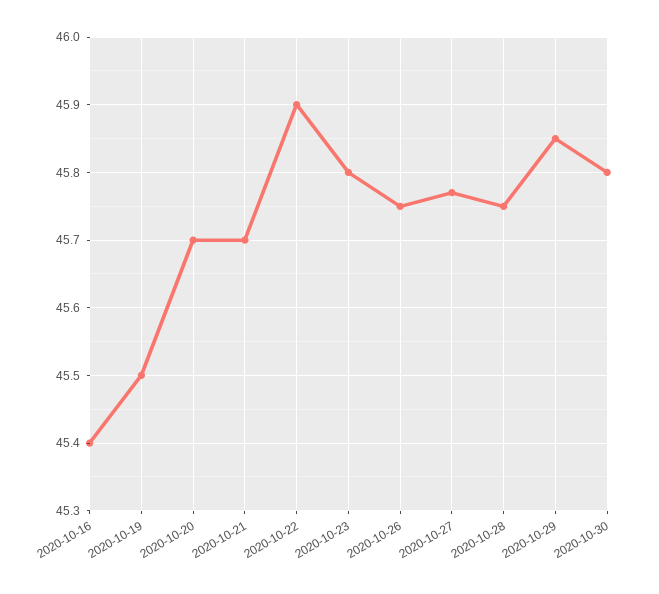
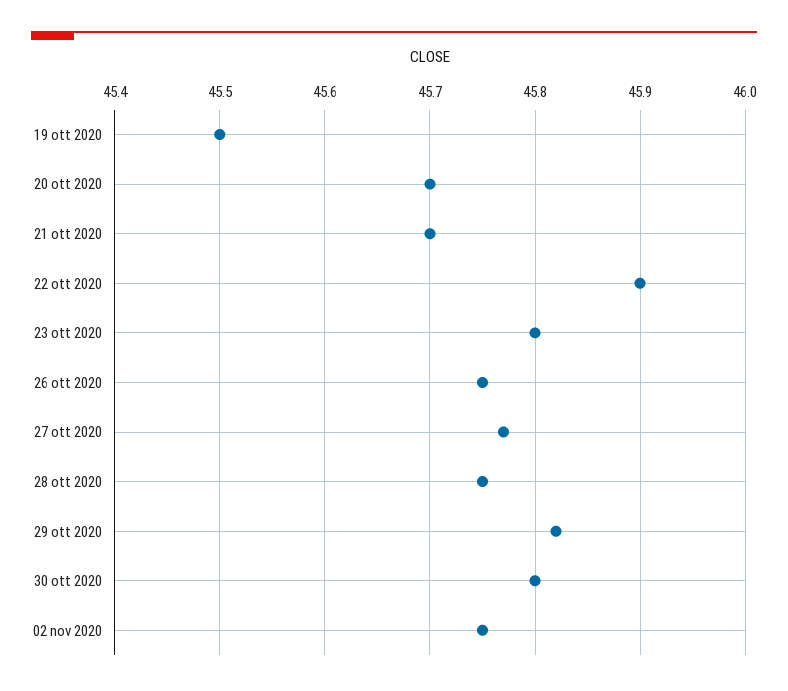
2020-10-16: 45.4 -> none
2020-10-29: 45.85 -> 45.82
02 nov 2020: none -> 45.75

